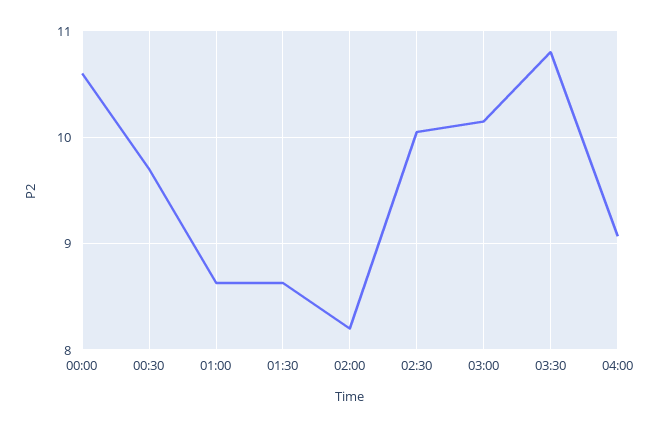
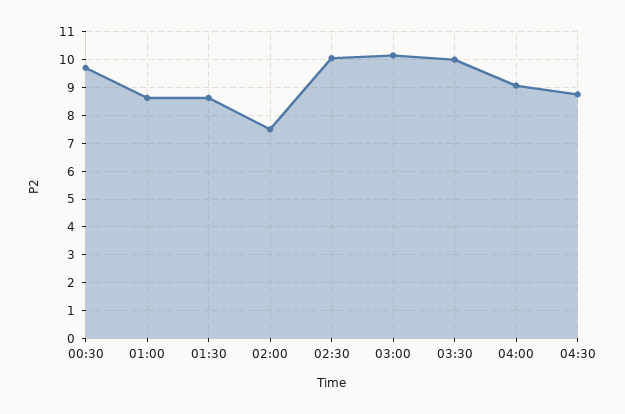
00:00: 10.6 -> none
02:00: 8.2 -> 7.5
03:30: 10.8 -> 10
04:30: none -> 8.75

